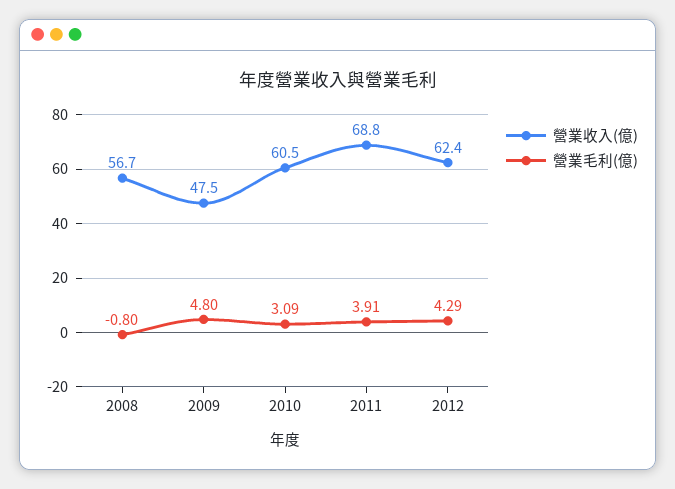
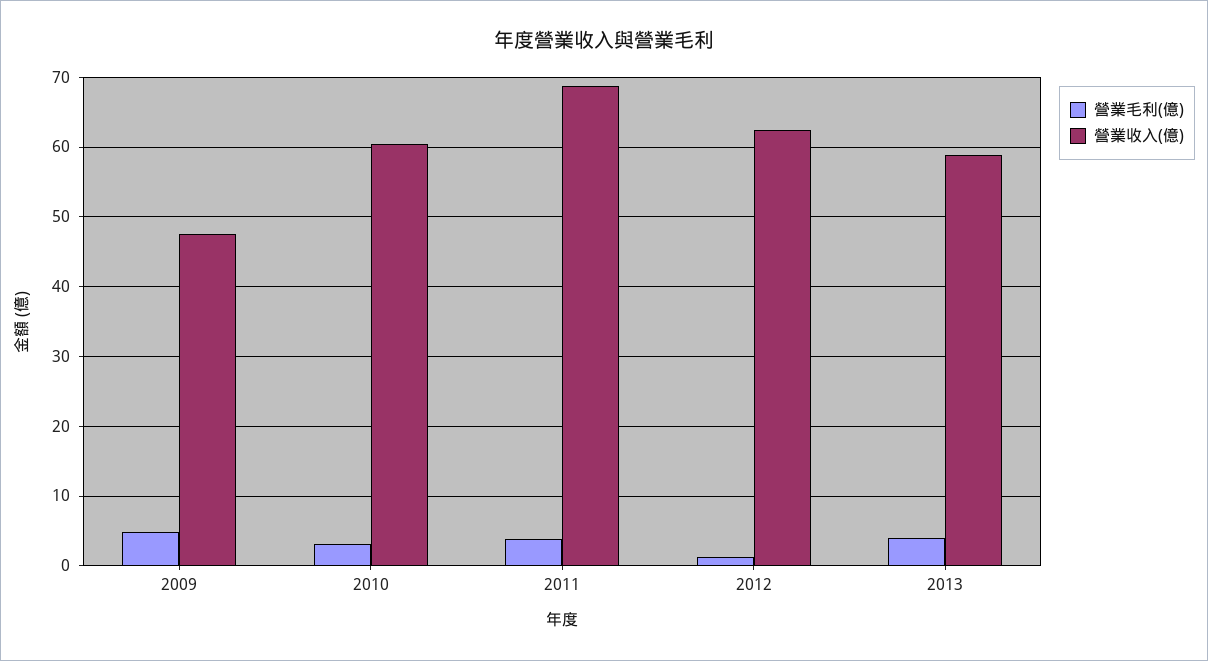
營業收入(億), 2008: 56.7 -> none
營業毛利(億), 2008: -0.8 -> none
營業毛利(億), 2012: 4.29 -> 1
營業毛利(億), 2013: none -> 4
營業收入(億), 2013: none -> 59

